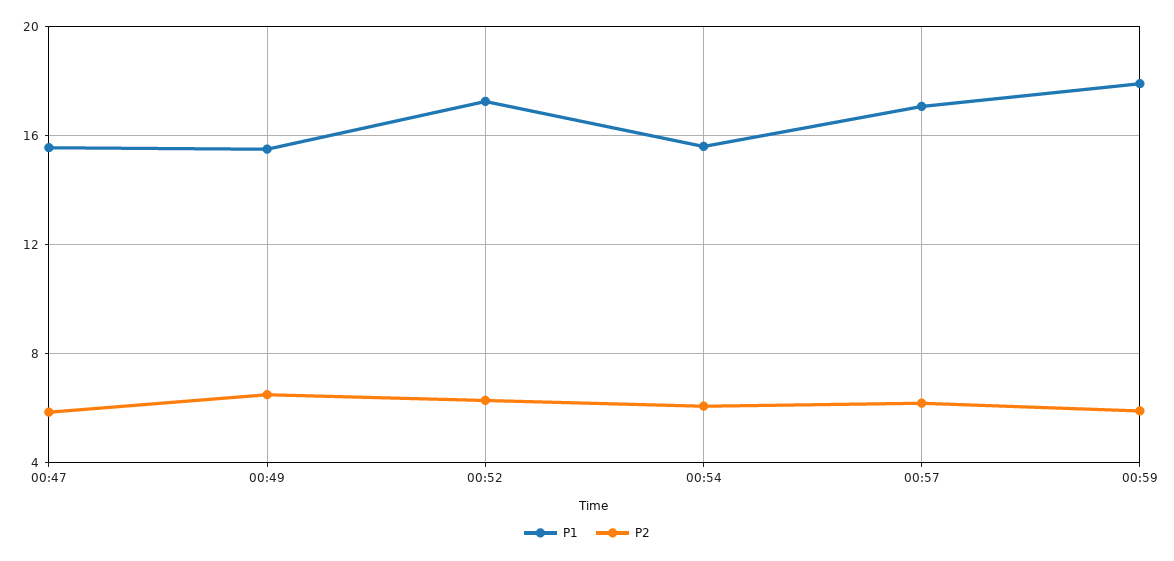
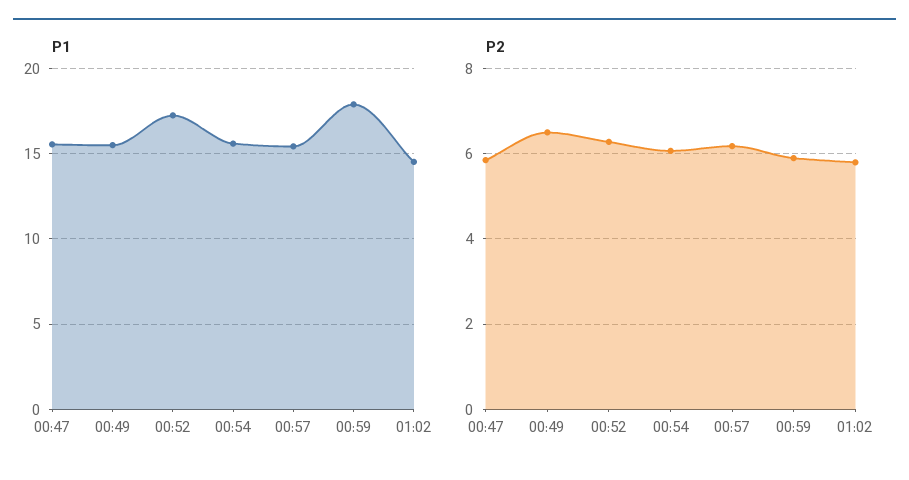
P1, 00:57: 17 -> 15.5
P1, 01:02: none -> 14.5
P2, 01:02: none -> 5.8

